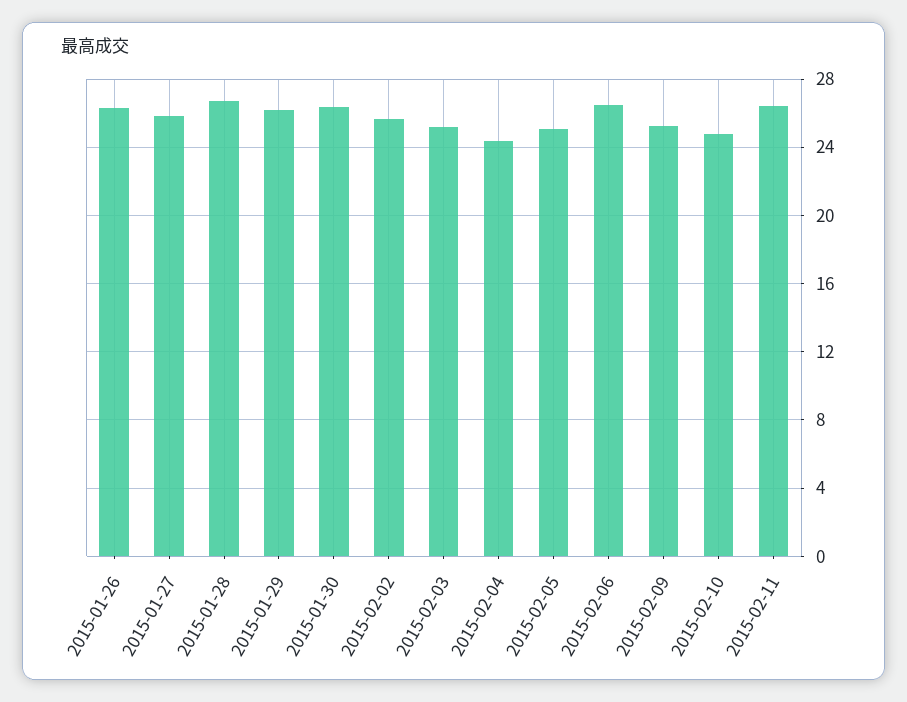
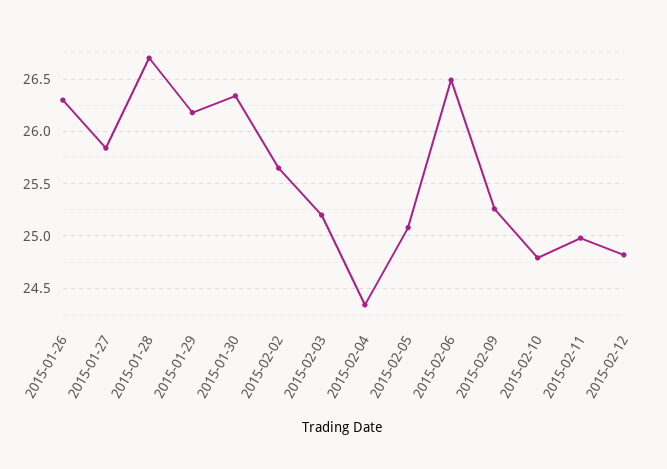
2015-02-11: 26.5 -> 25
2015-02-12: none -> 24.8

